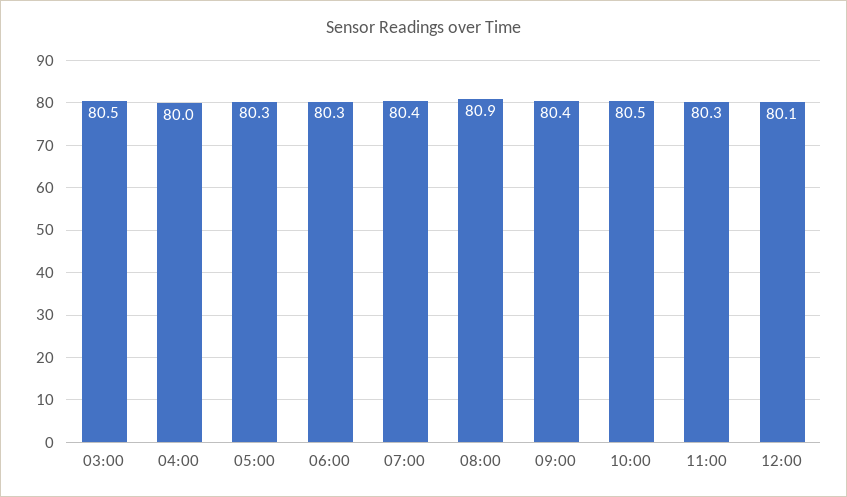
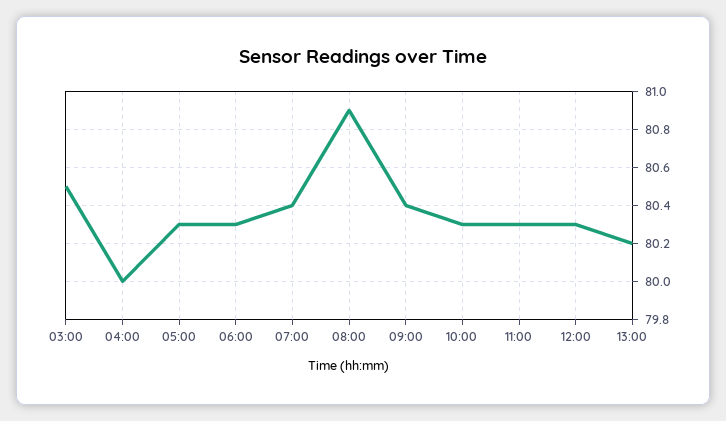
10:00: 80.5 -> 80.3
12:00: 80.1 -> 80.3
13:00: none -> 80.2

